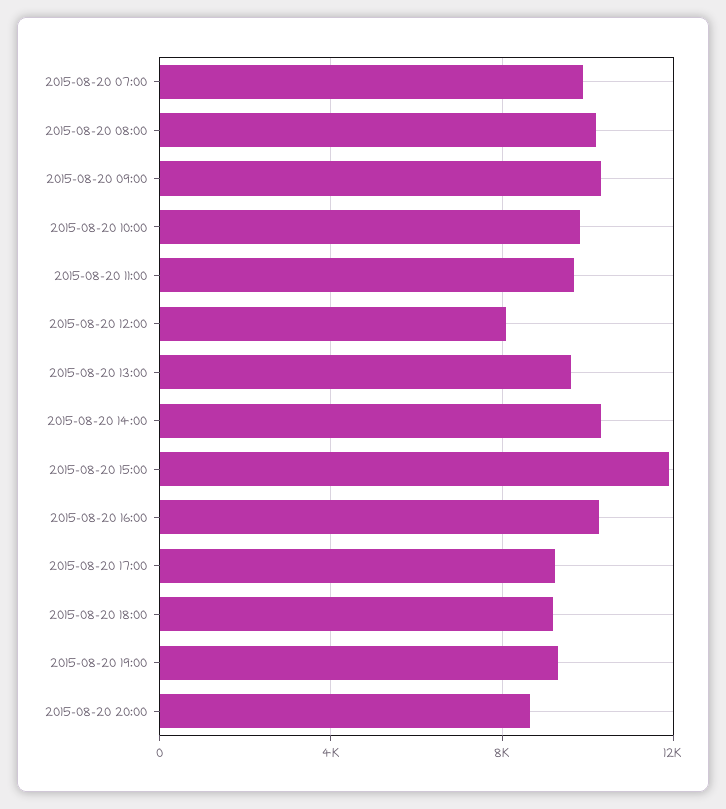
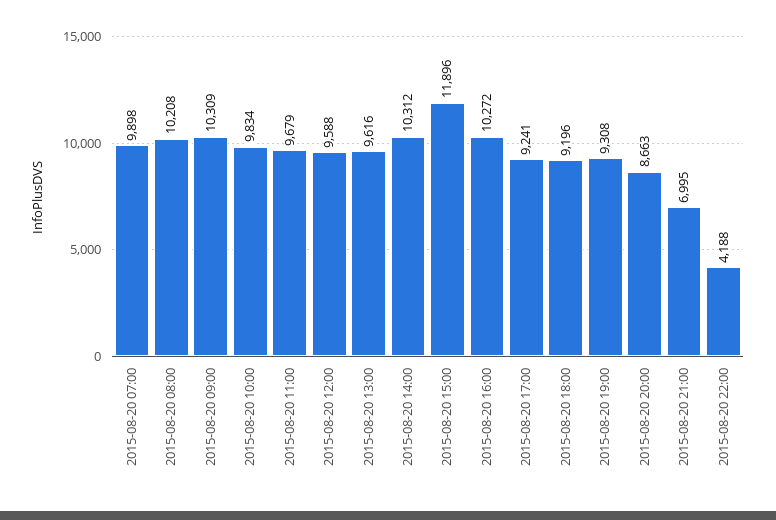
2015-08-20 12:00: 8000 -> 9588
2015-08-20 21:00: none -> 6995
2015-08-20 22:00: none -> 4188

